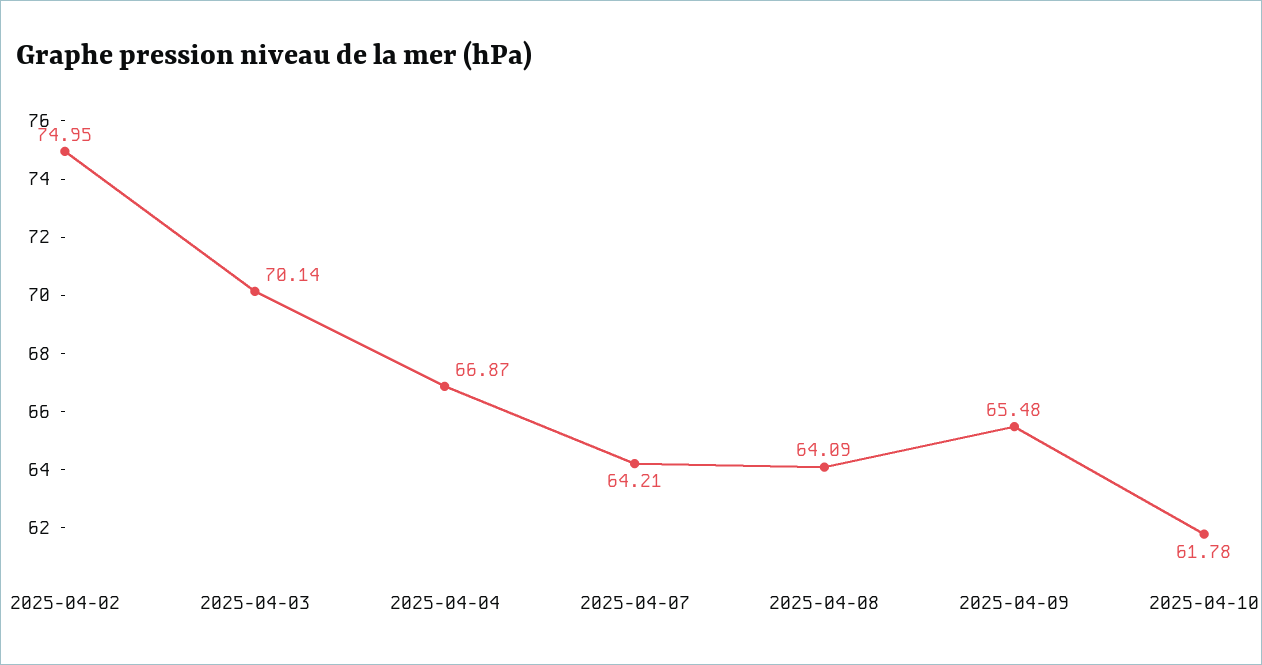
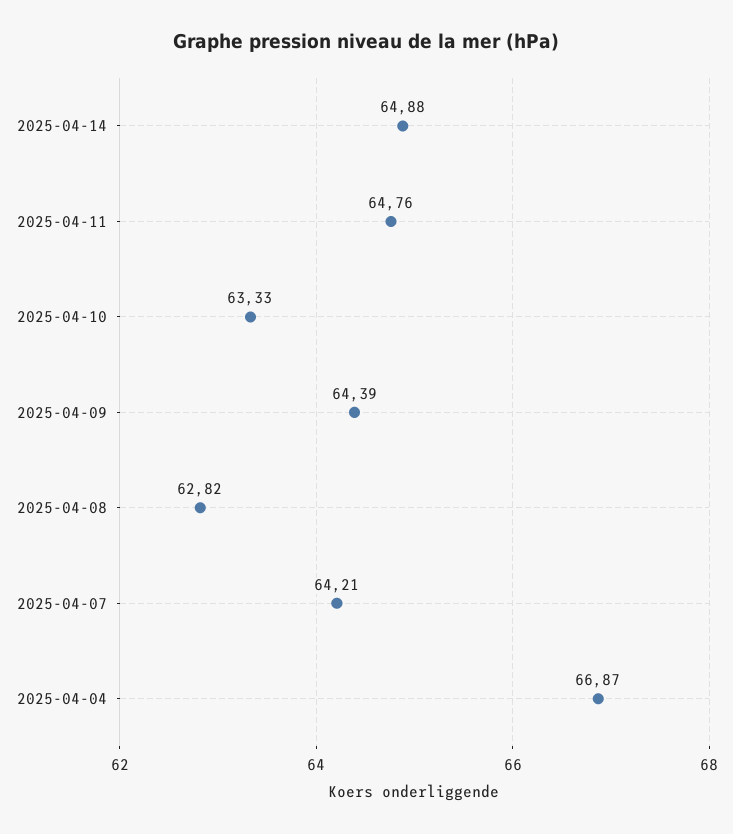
2025-04-02: 74.95 -> none
2025-04-03: 70.14 -> none
2025-04-08: 64.09 -> 62.82
2025-04-09: 65.48 -> 64.39
2025-04-10: 61.78 -> 63.33
2025-04-14: none -> 64.88
2025-04-11: none -> 64.76

